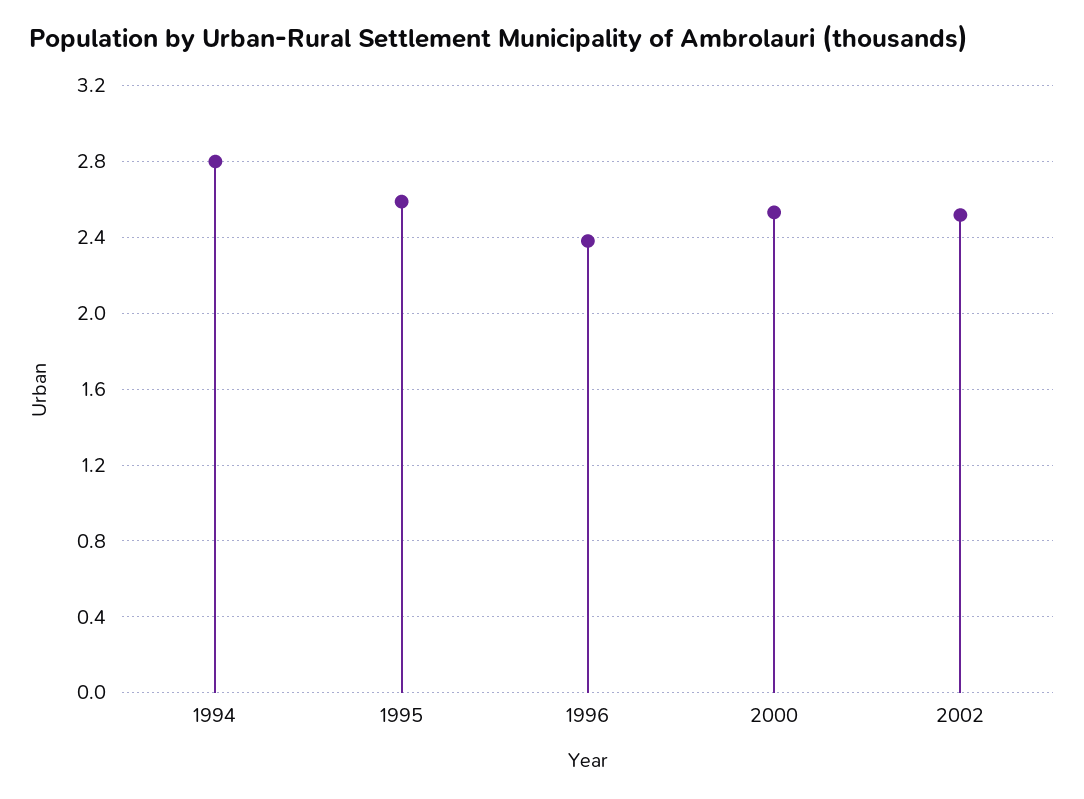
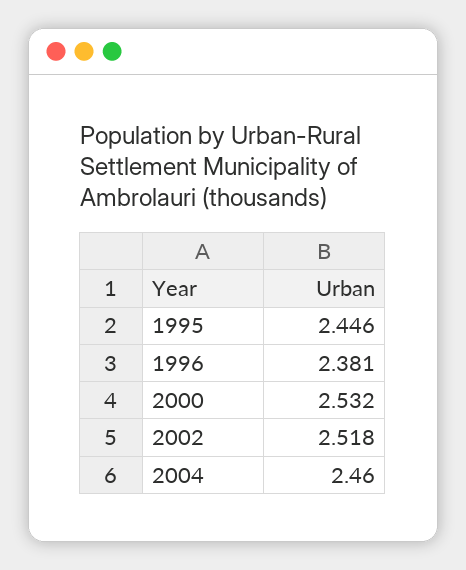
1994: 2.8 -> none
1995: 2.6 -> 2.446
2004: none -> 2.46

